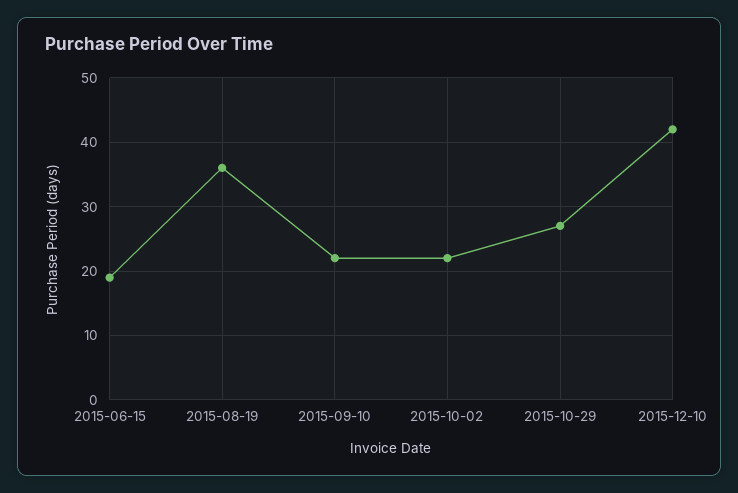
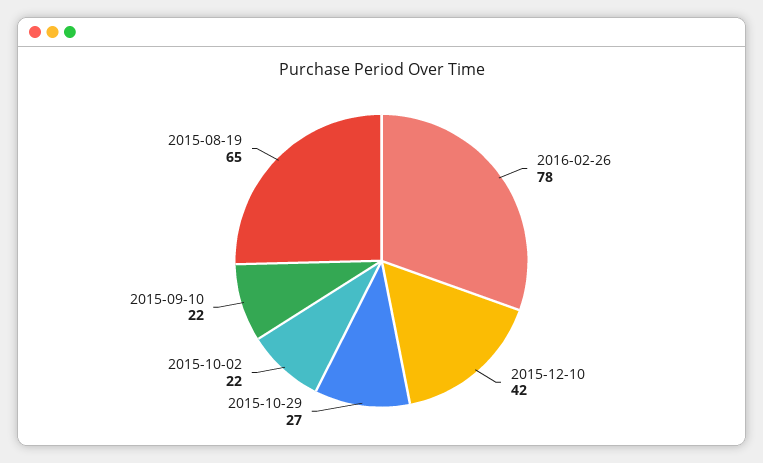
2015-06-15: 19 -> none
2015-08-19: 36 -> 65
2016-02-26: none -> 78

